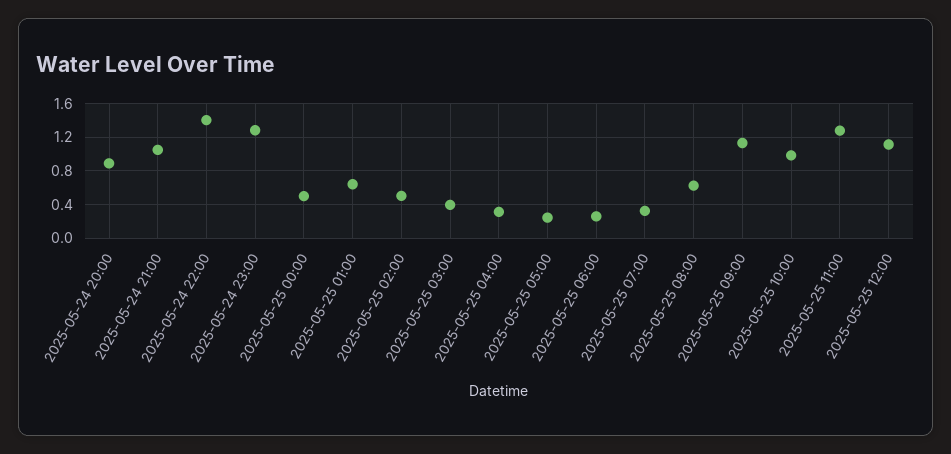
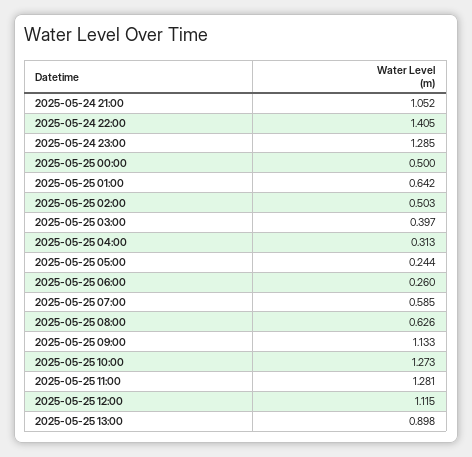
2025-05-24 20:00: 0.9 -> none
2025-05-25 07:00: 0.3 -> 0.585
2025-05-25 10:00: 1 -> 1.273
2025-05-25 13:00: none -> 0.898

